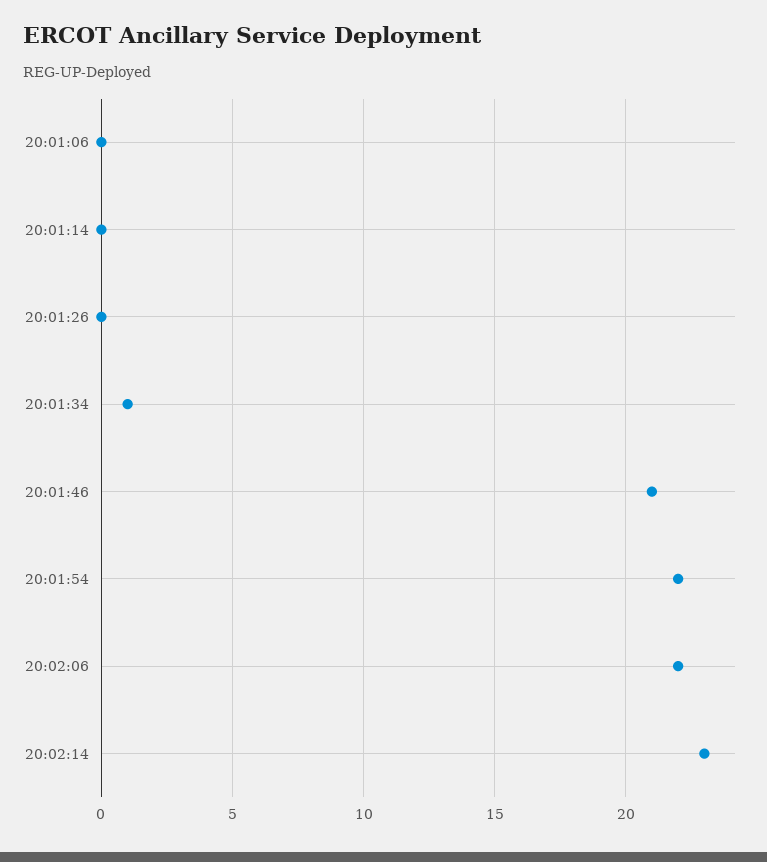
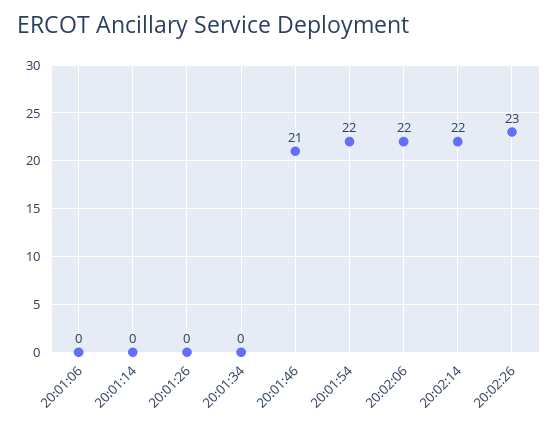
20:01:34: 1 -> 0
20:02:14: 23 -> 22
20:02:26: none -> 23

